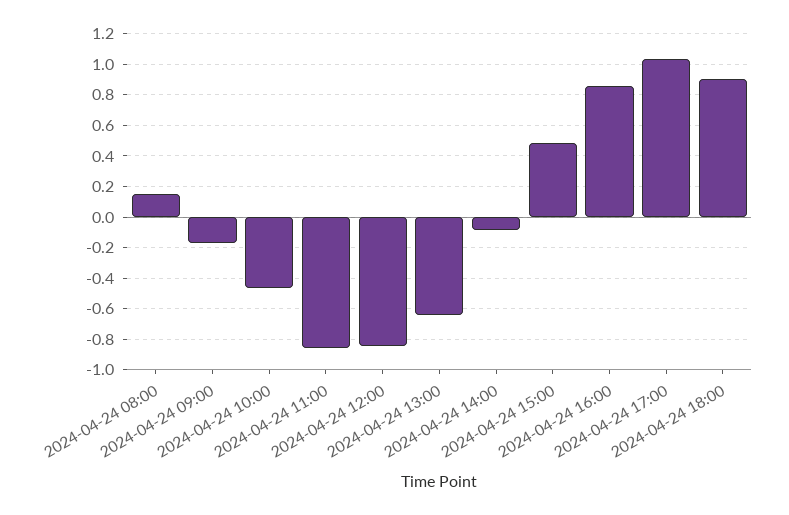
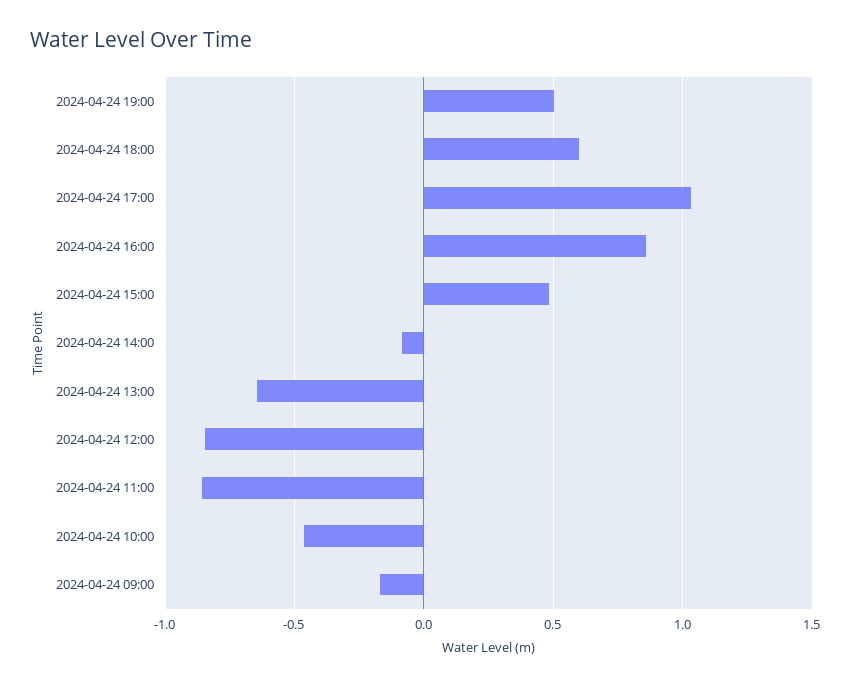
2024-04-24 08:00: 0.15 -> none
2024-04-24 18:00: 0.9 -> 0.6
2024-04-24 19:00: none -> 0.5

